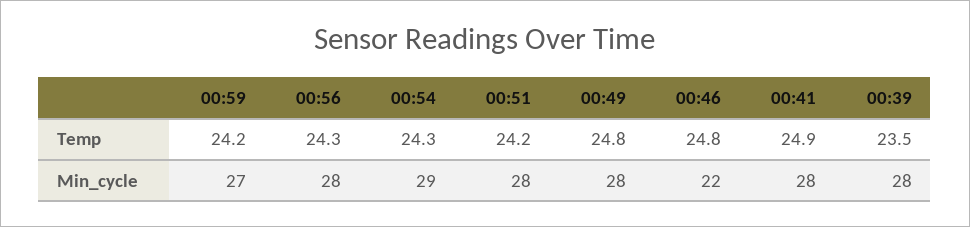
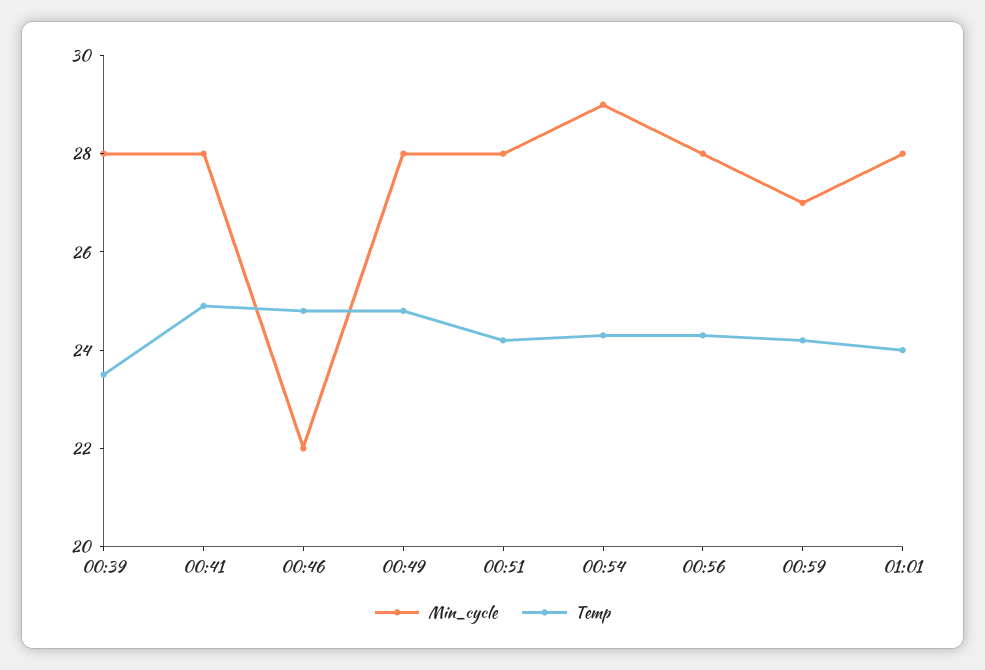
Min_cycle, 01:01: none -> 28
Temp, 01:01: none -> 24

